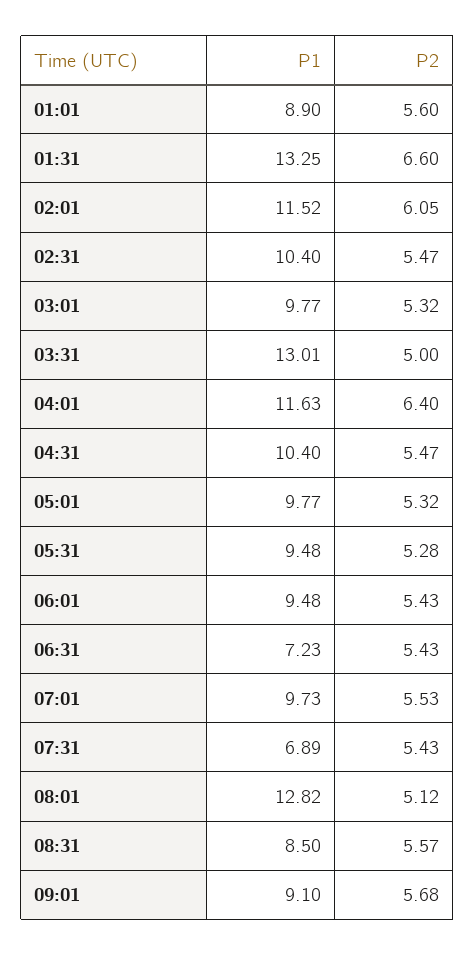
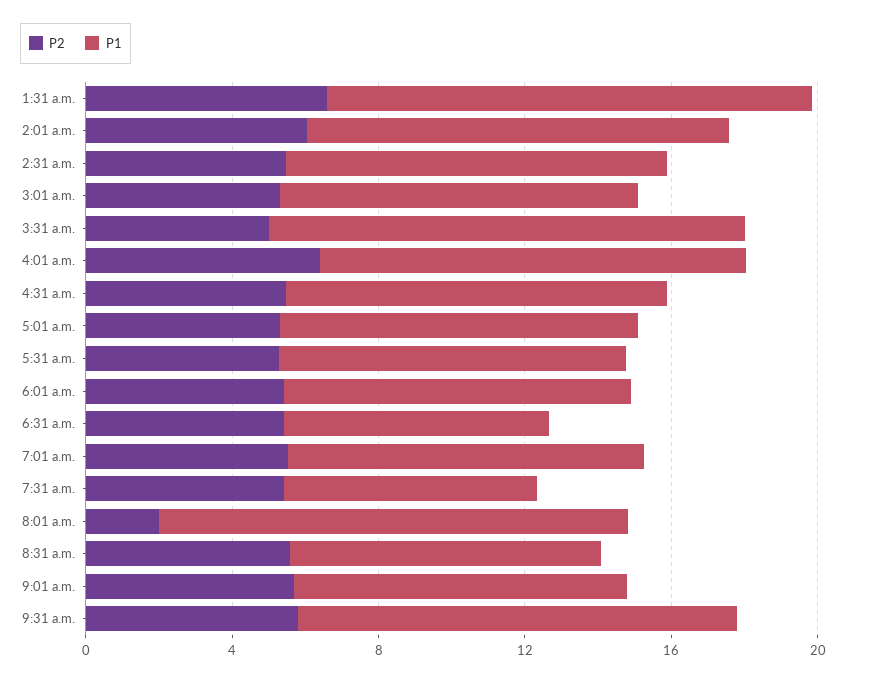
P1, 01:01: 8.9 -> none
P2, 01:01: 5.6 -> none
P2, 08:01: 5.12 -> 2
P2, 9:31 a.m.: none -> 6
P1, 9:31 a.m.: none -> 12

